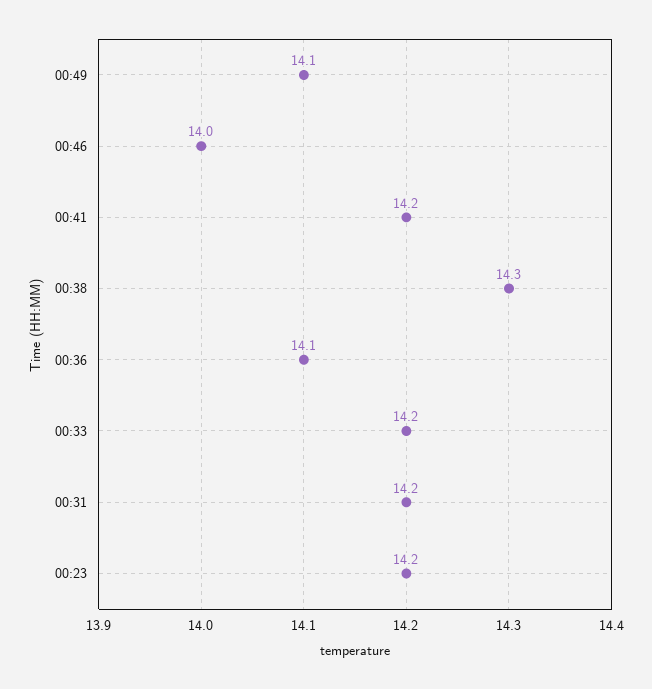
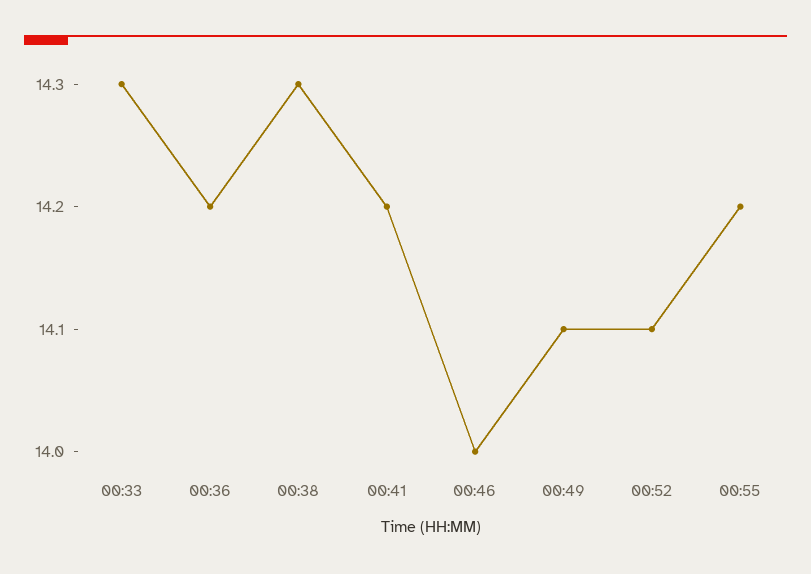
00:36: 14.1 -> 14.2
00:33: 14.2 -> 14.3
00:31: 14.2 -> none
00:23: 14.2 -> none
00:52: none -> 14.1
00:55: none -> 14.2

